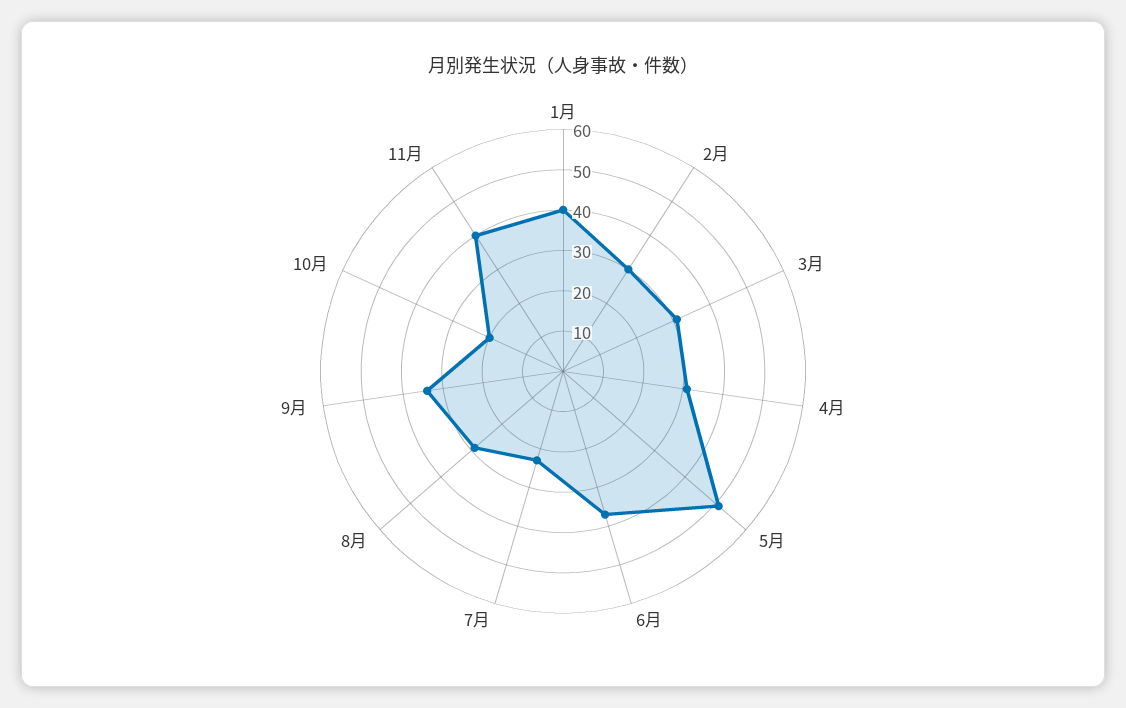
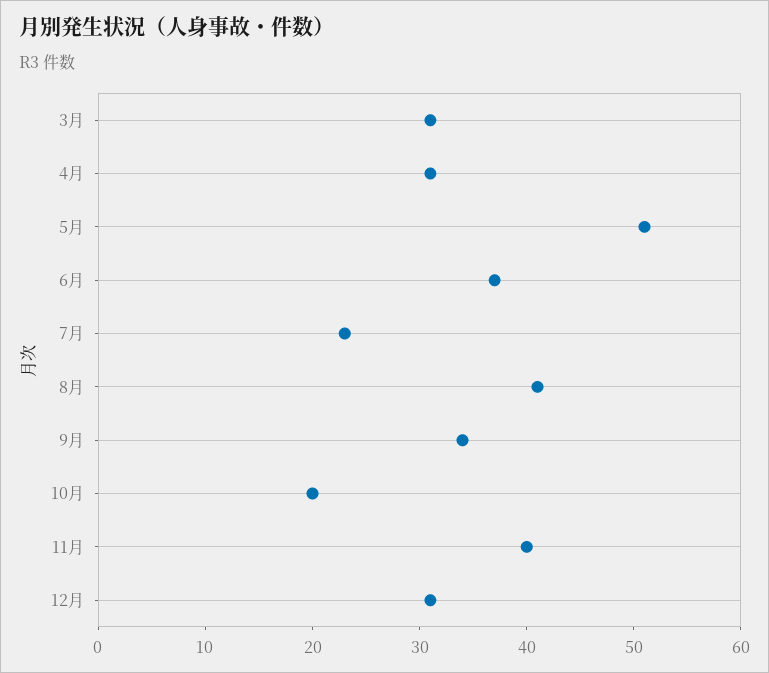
1月: 40 -> none
2月: 30 -> none
8月: 30 -> 41
12月: none -> 31

